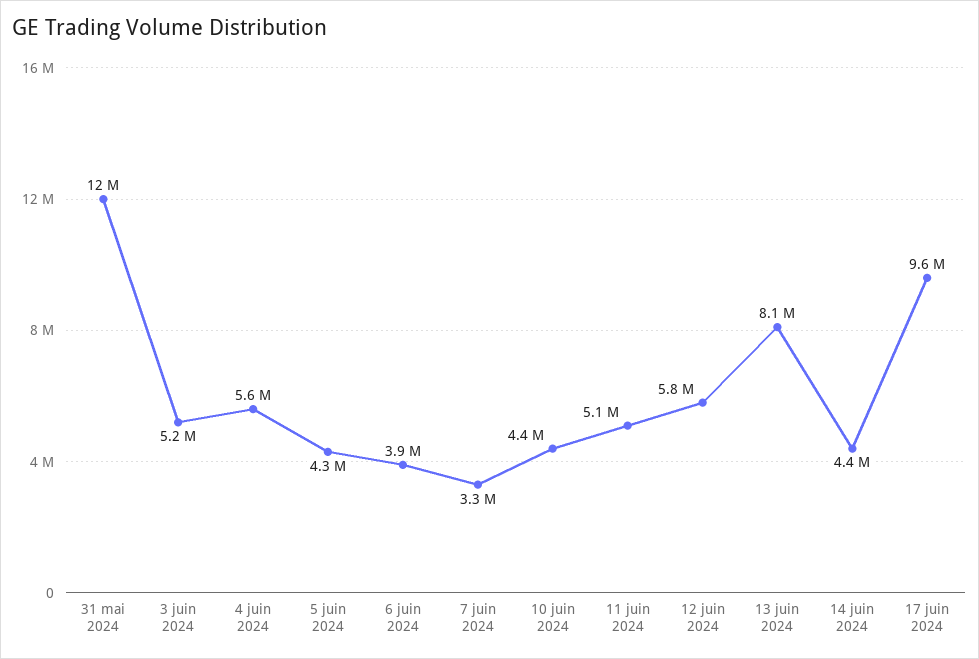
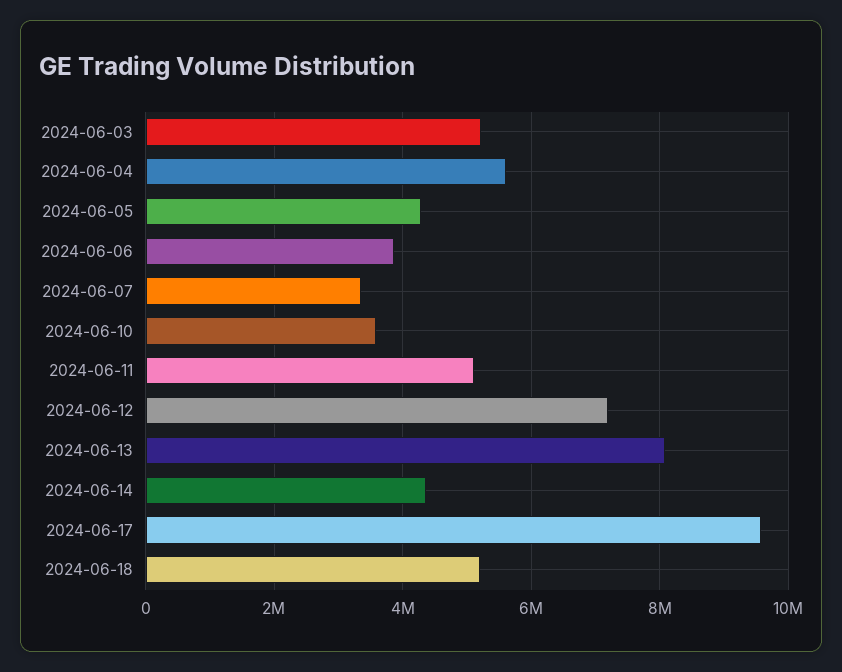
31 mai 2024: 12000000 -> none
10 juin 2024: 4400000 -> 3600000
12 juin 2024: 5800000 -> 7200000
2024-06-18: none -> 5200000

